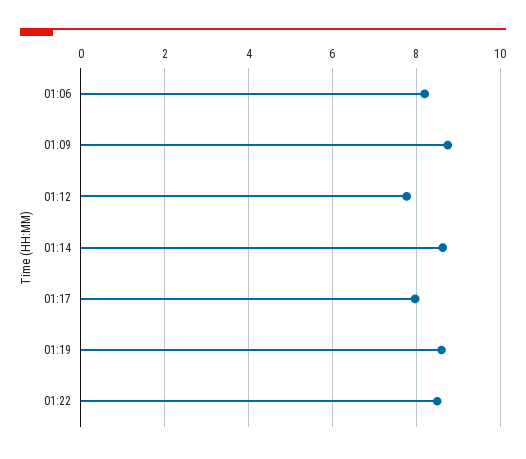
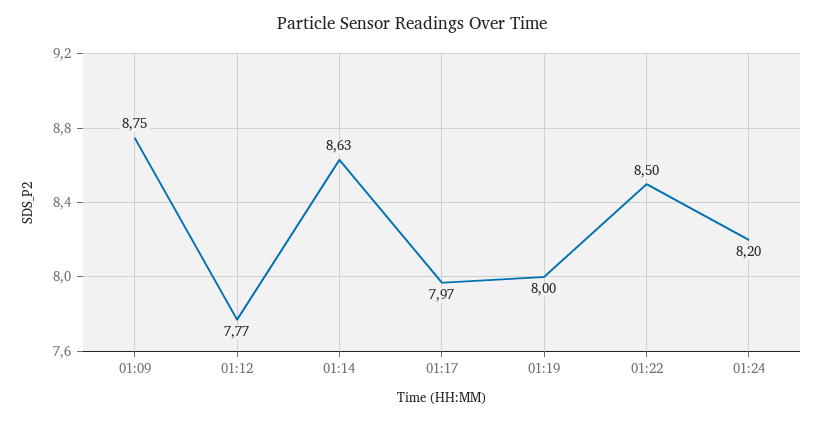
01:06: 8.2 -> none
01:19: 8.6 -> 8
01:24: none -> 8.2

